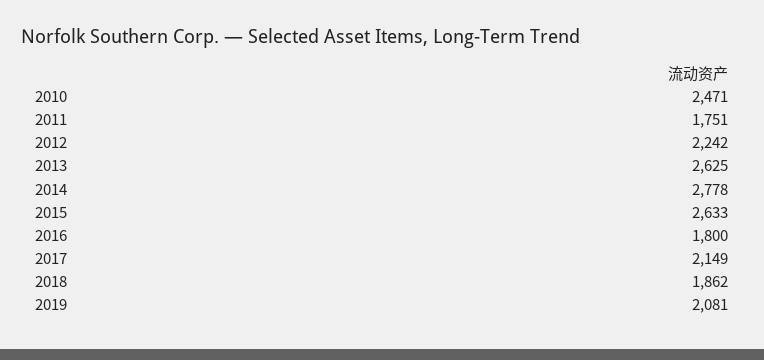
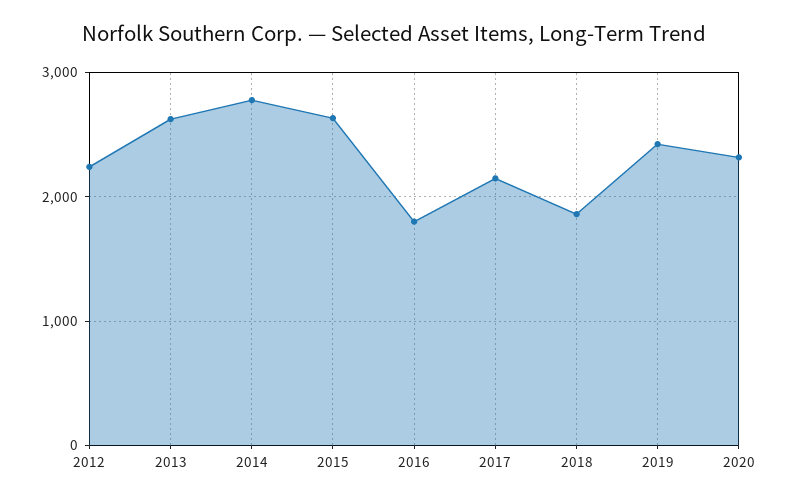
2010: 2471 -> none
2011: 1751 -> none
2019: 2081 -> 2400
2020: none -> 2300

